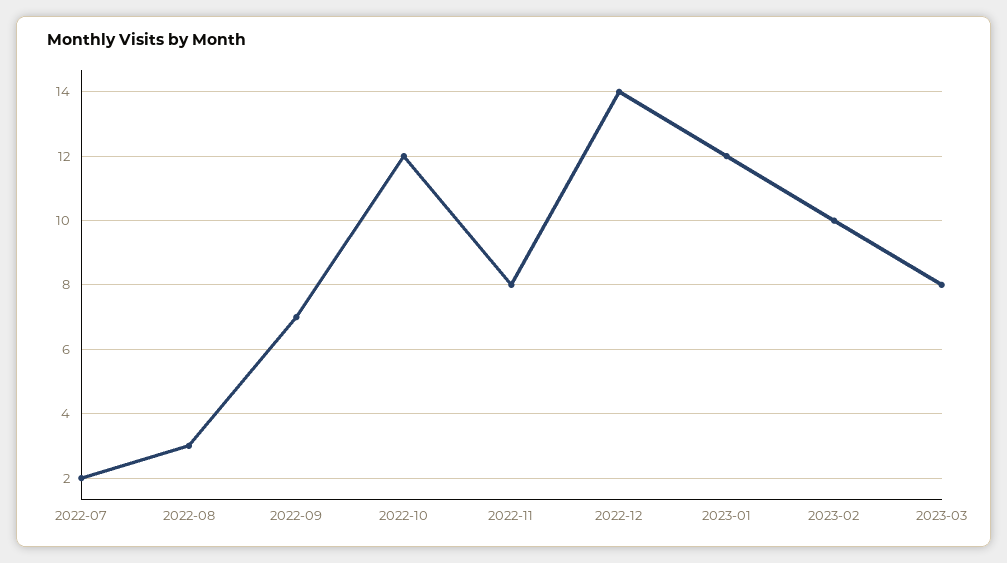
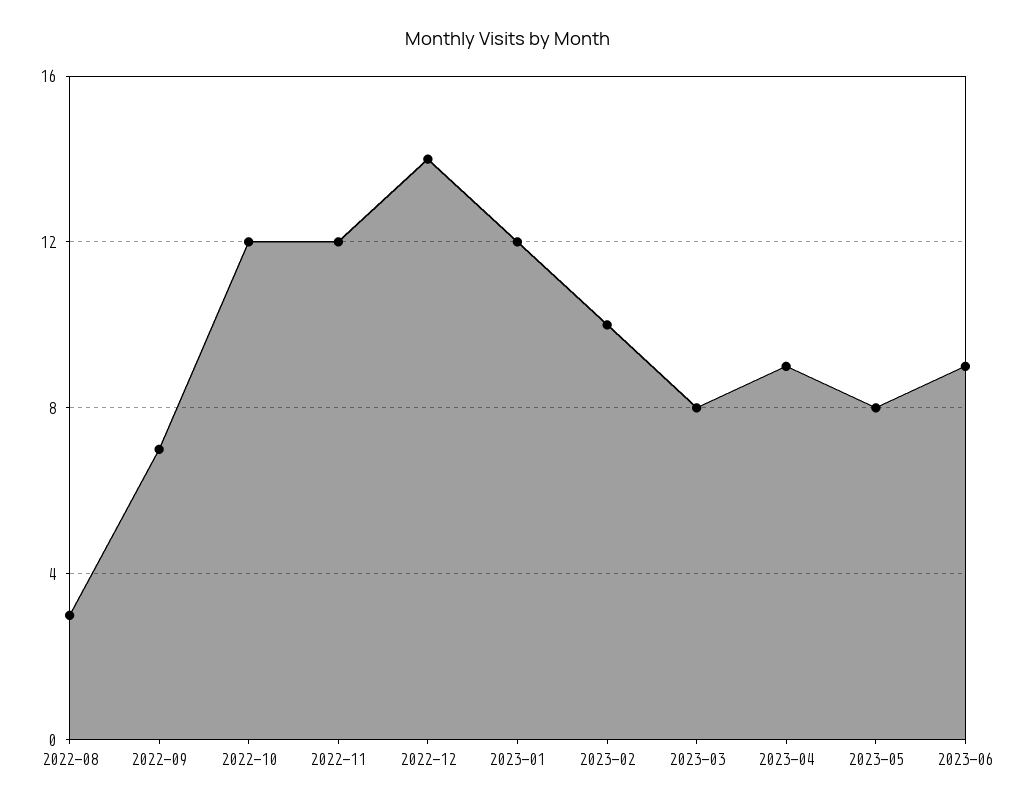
2022-07: 2 -> none
2022-11: 8 -> 12
2023-04: none -> 9
2023-05: none -> 8
2023-06: none -> 9

